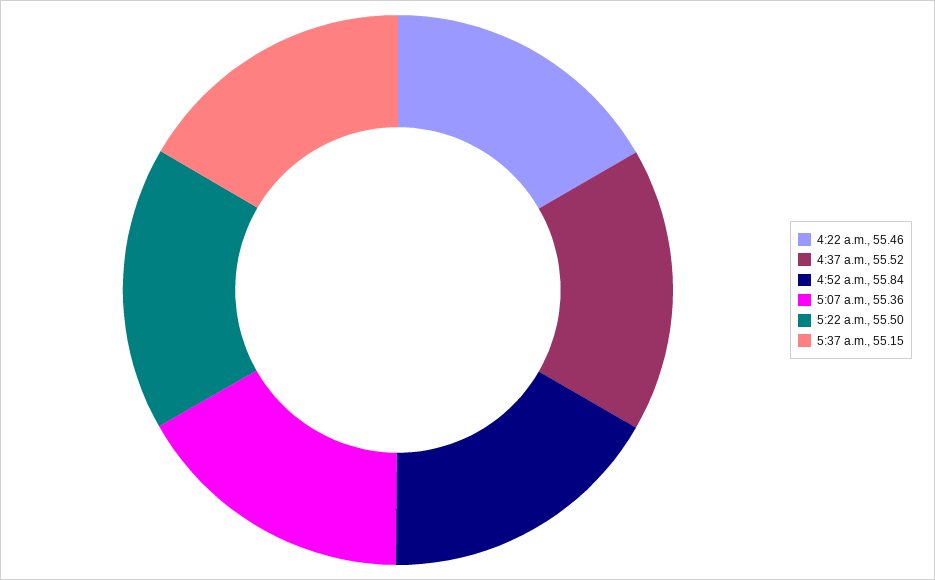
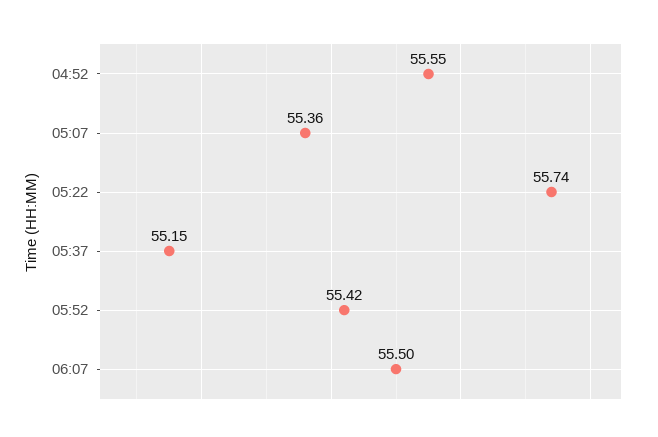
4:22 a.m.: 55.46 -> none
4:37 a.m.: 55.52 -> none
4:52 a.m.: 55.84 -> 55.55
5:22 a.m.: 55.5 -> 55.74
05:52: none -> 55.42
06:07: none -> 55.5

